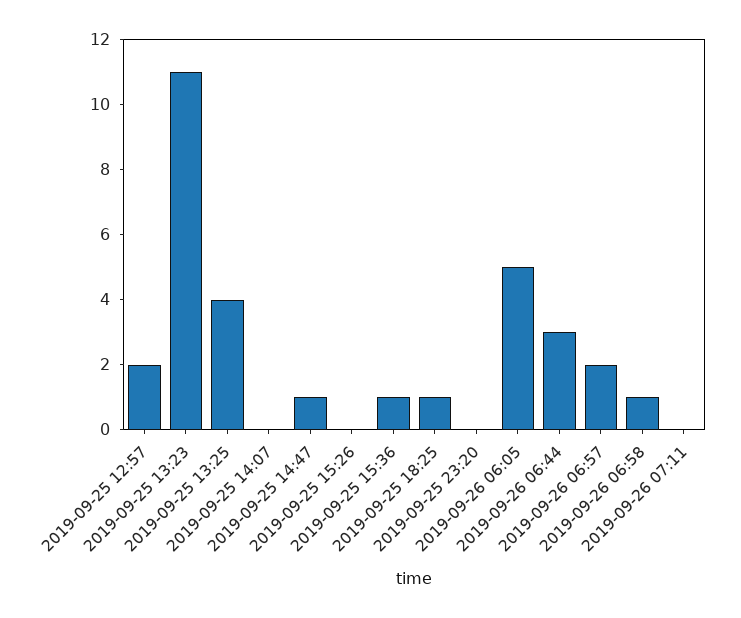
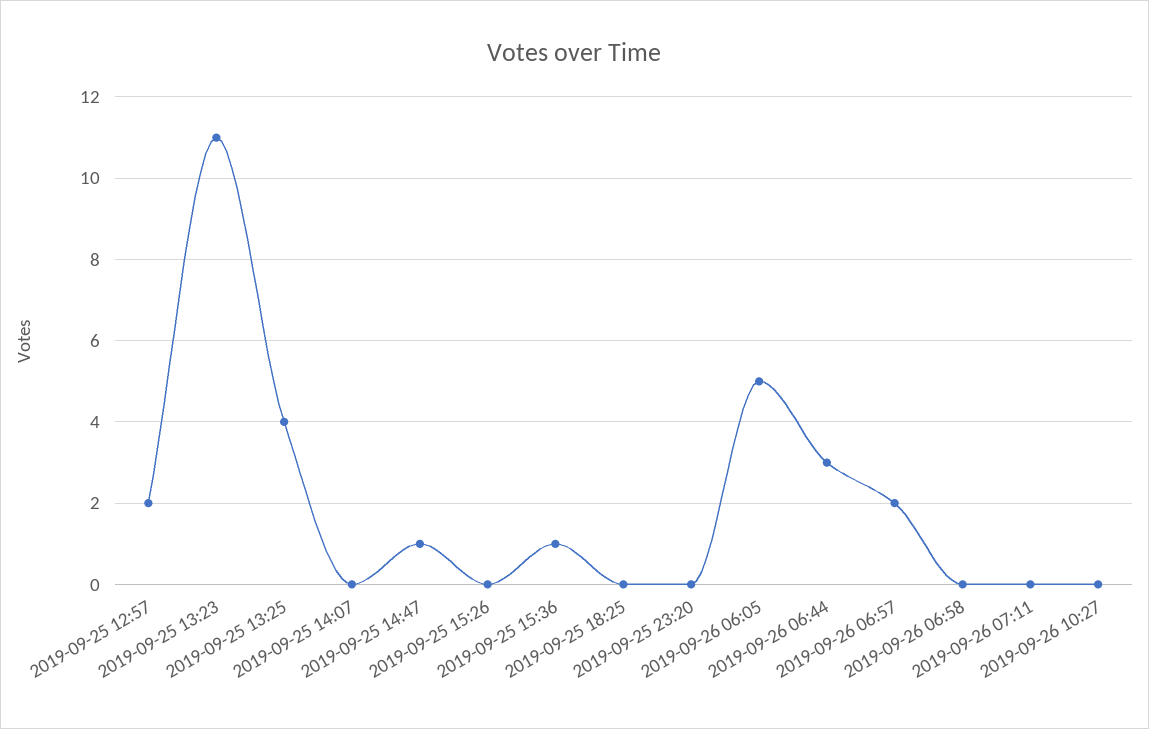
2019-09-25 18:25: 1 -> 0
2019-09-26 06:58: 1 -> 0
2019-09-26 10:27: none -> 0

